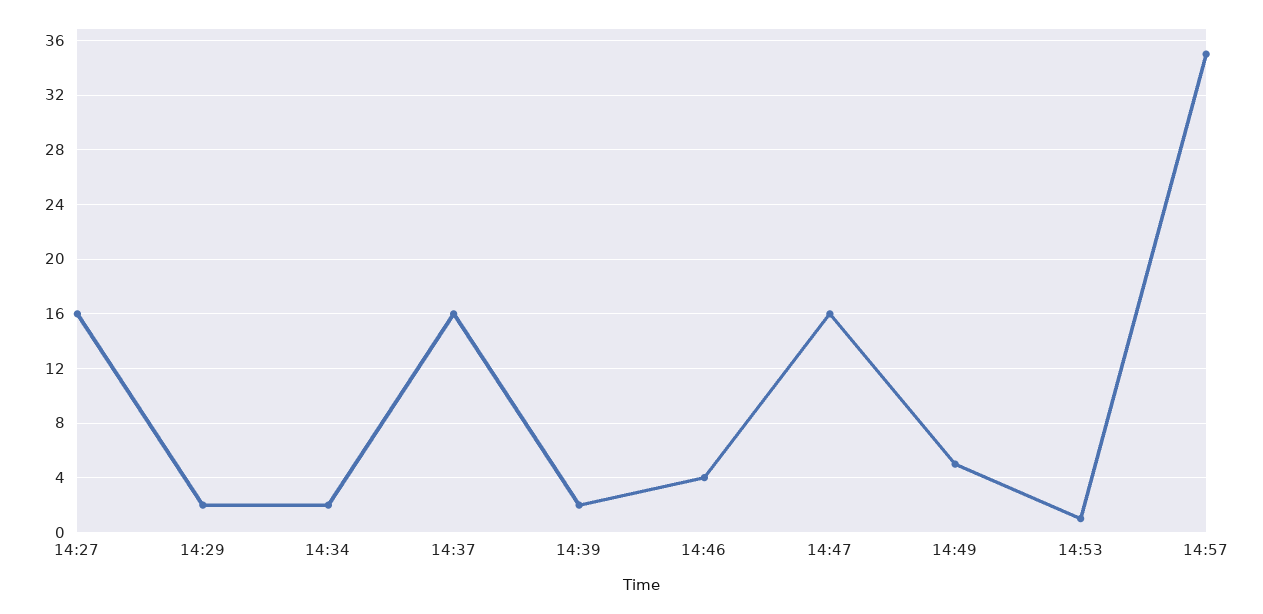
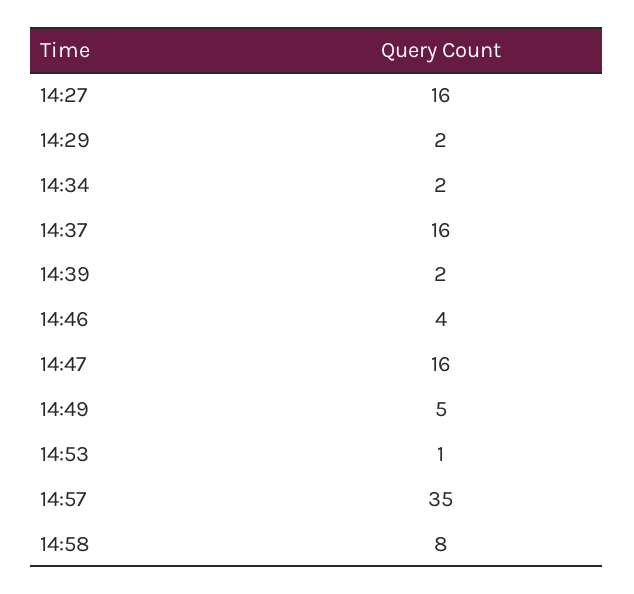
14:58: none -> 8

